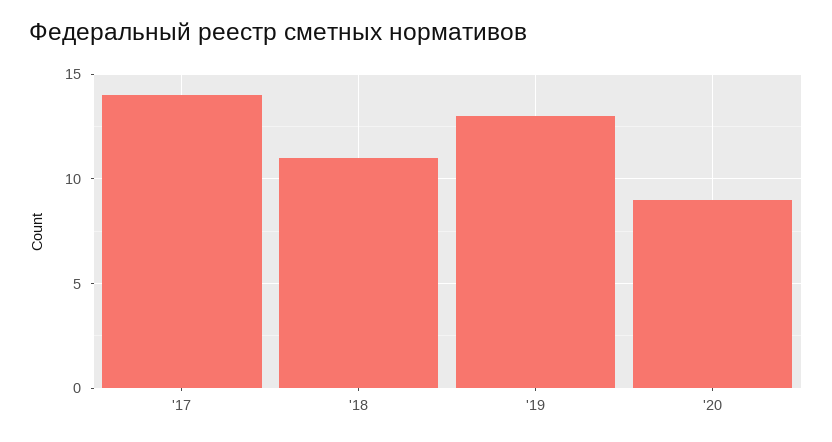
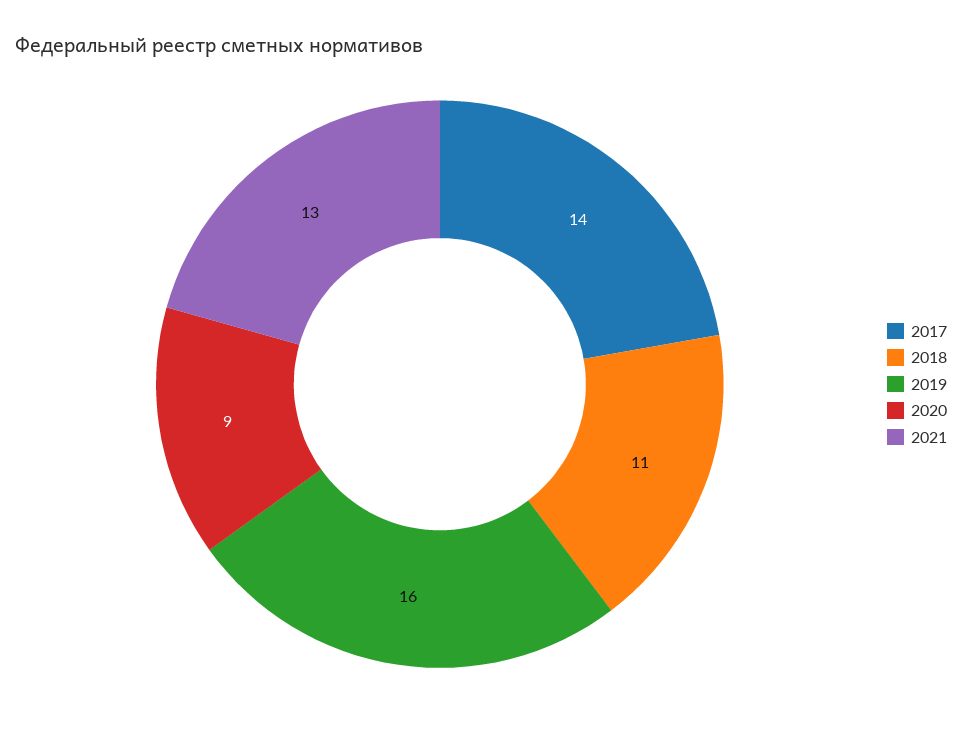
'19: 13 -> 16
2021: none -> 13

